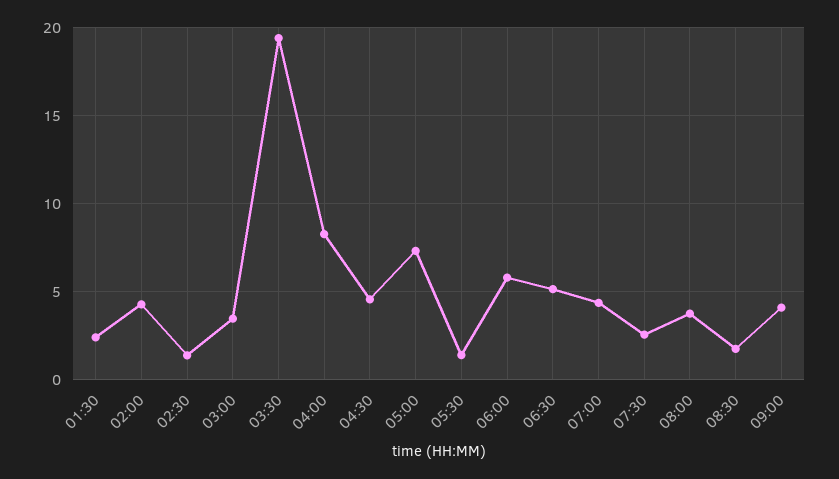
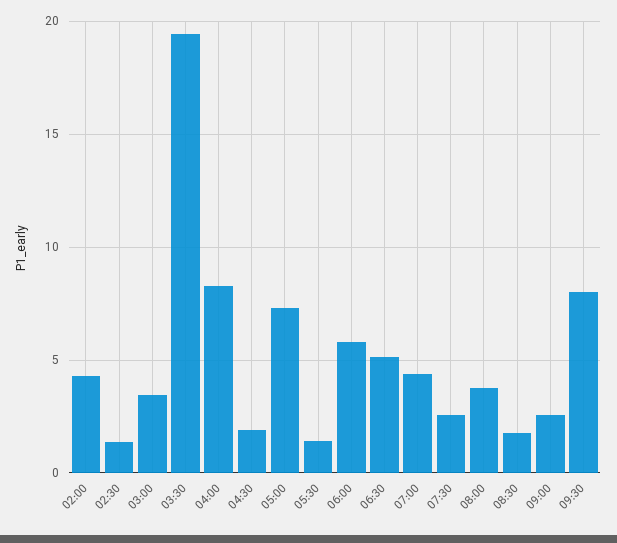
01:30: 2.5 -> none
04:30: 4.5 -> 2
09:00: 4 -> 2.5
09:30: none -> 8

